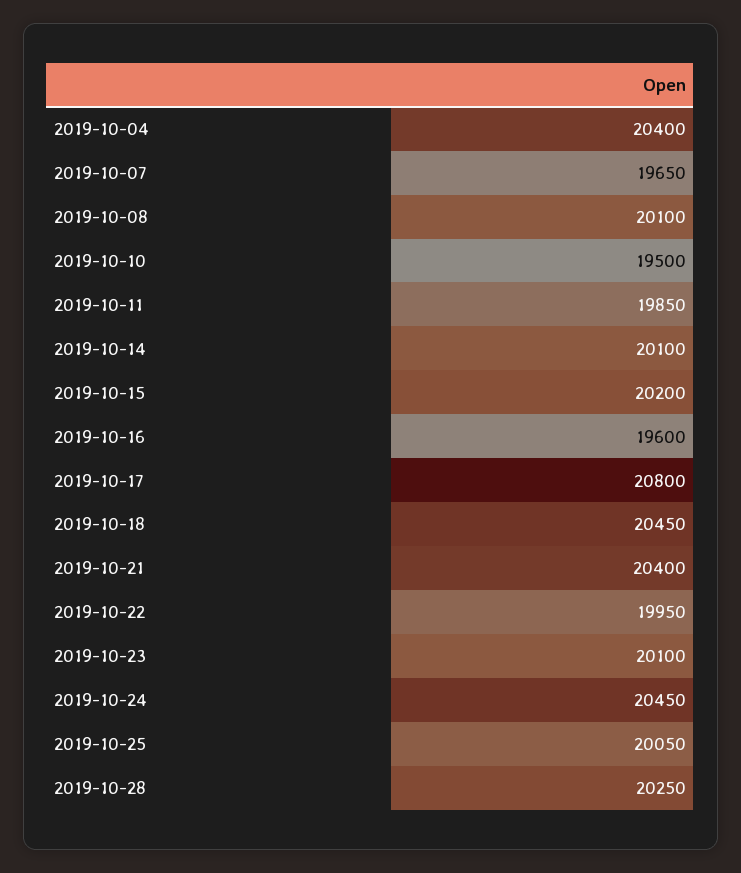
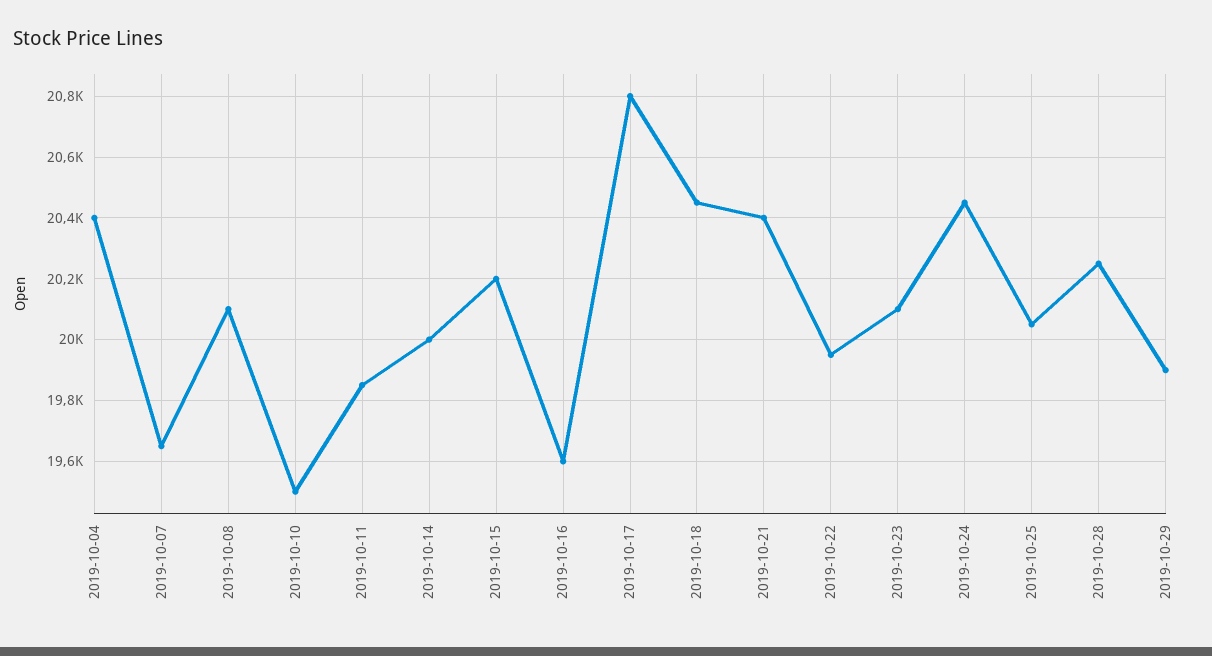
2019-10-14: 20100 -> 20000
2019-10-29: none -> 19900

